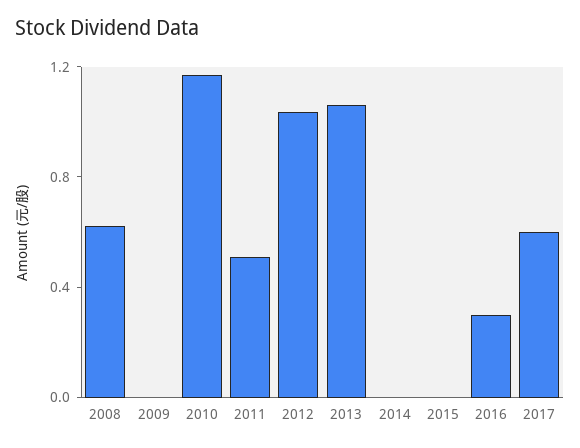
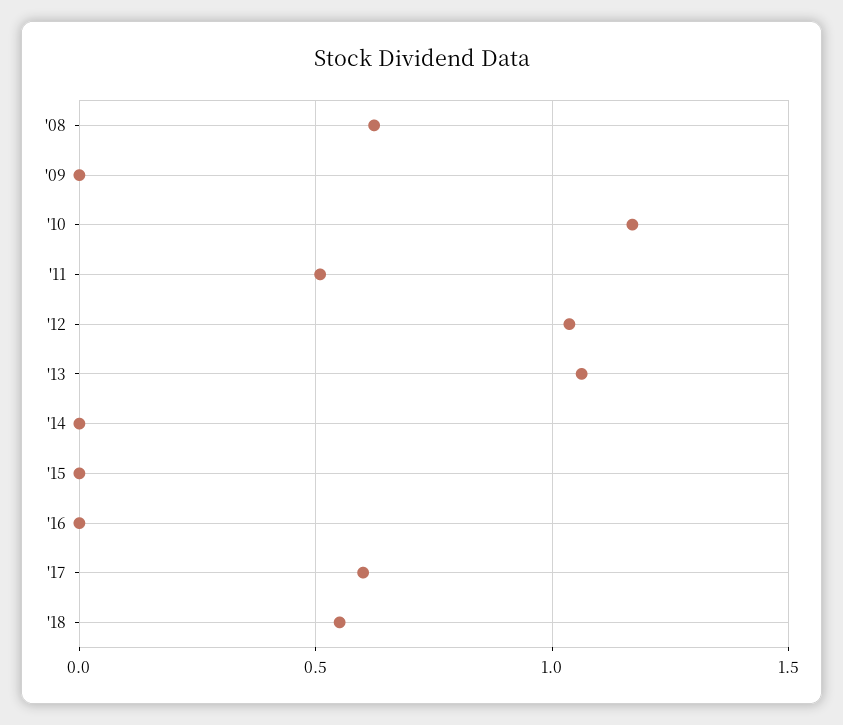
2016: 0.3 -> 0
'18: none -> 0.55

